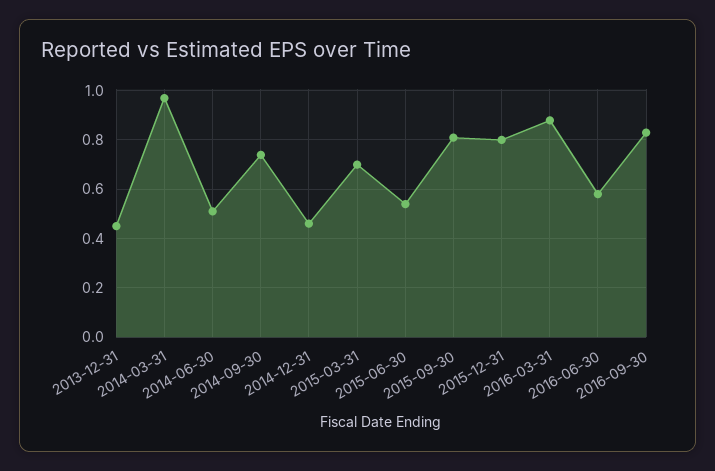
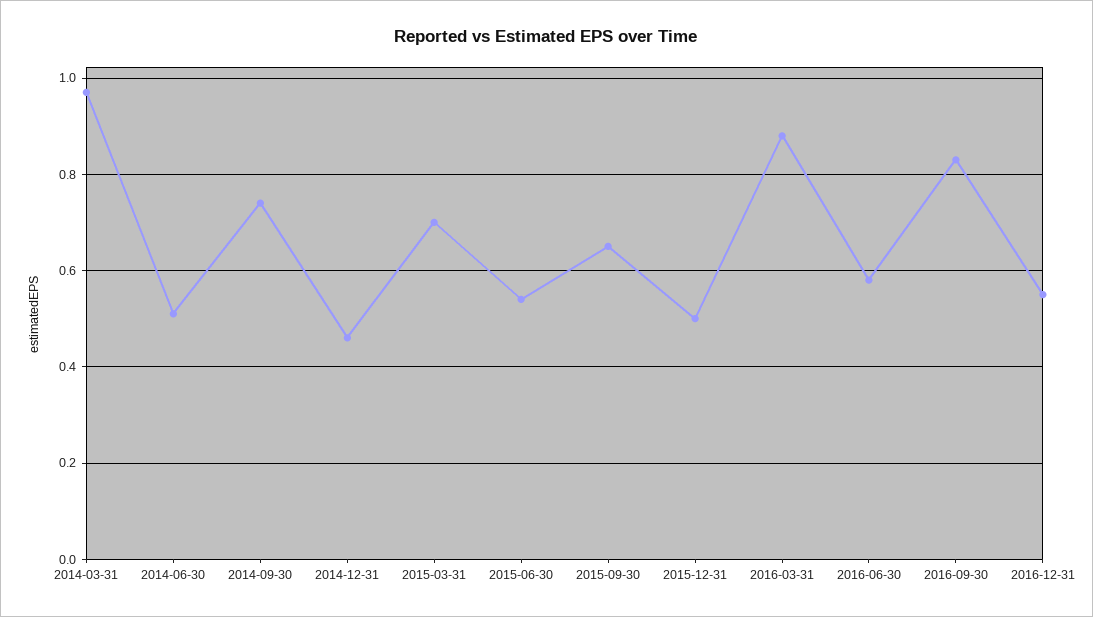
2013-12-31: 0.45 -> none
2015-09-30: 0.8 -> 0.65
2015-12-31: 0.8 -> 0.5
2016-12-31: none -> 0.55

